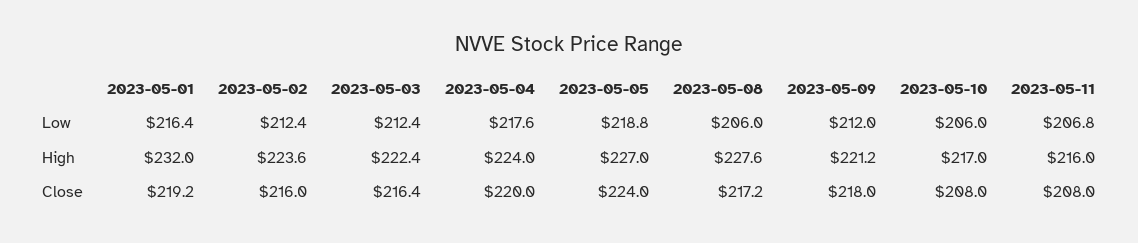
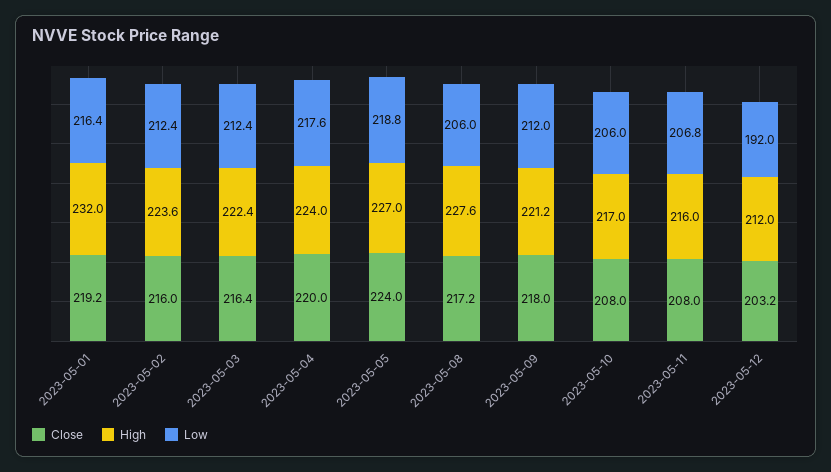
Close, 2023-05-12: none -> 203.2
High, 2023-05-12: none -> 212
Low, 2023-05-12: none -> 192

